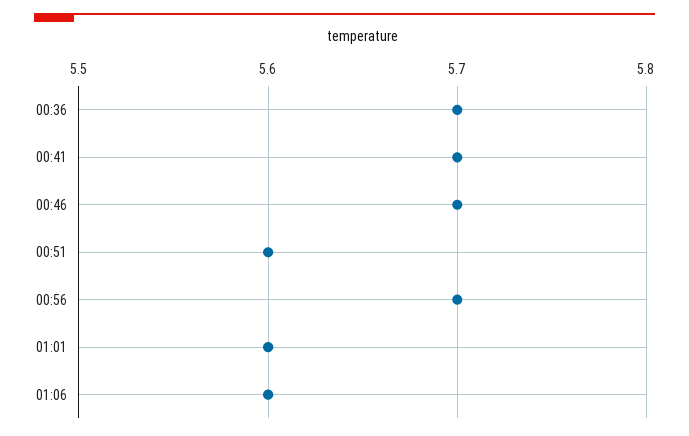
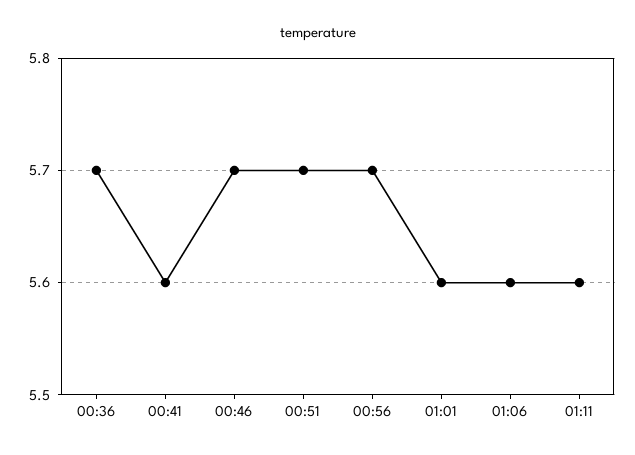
00:41: 5.7 -> 5.6
00:51: 5.6 -> 5.7
01:11: none -> 5.6

